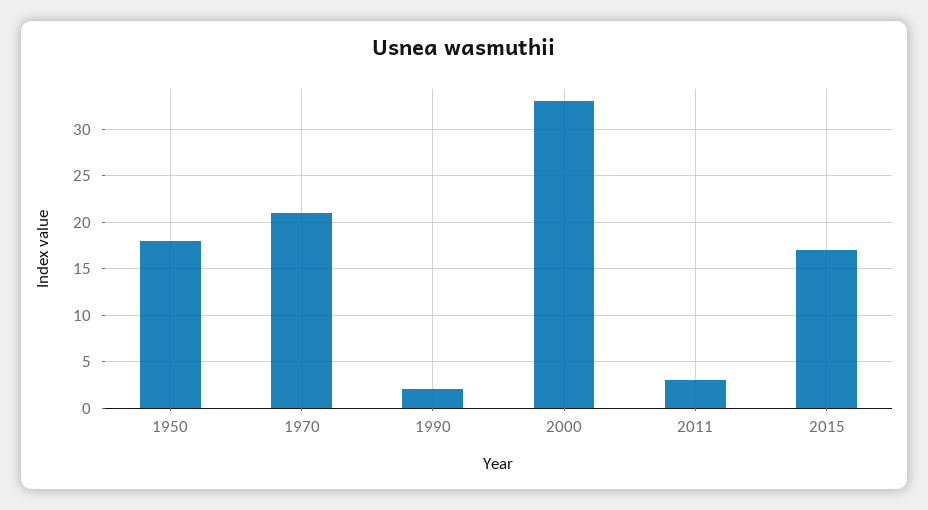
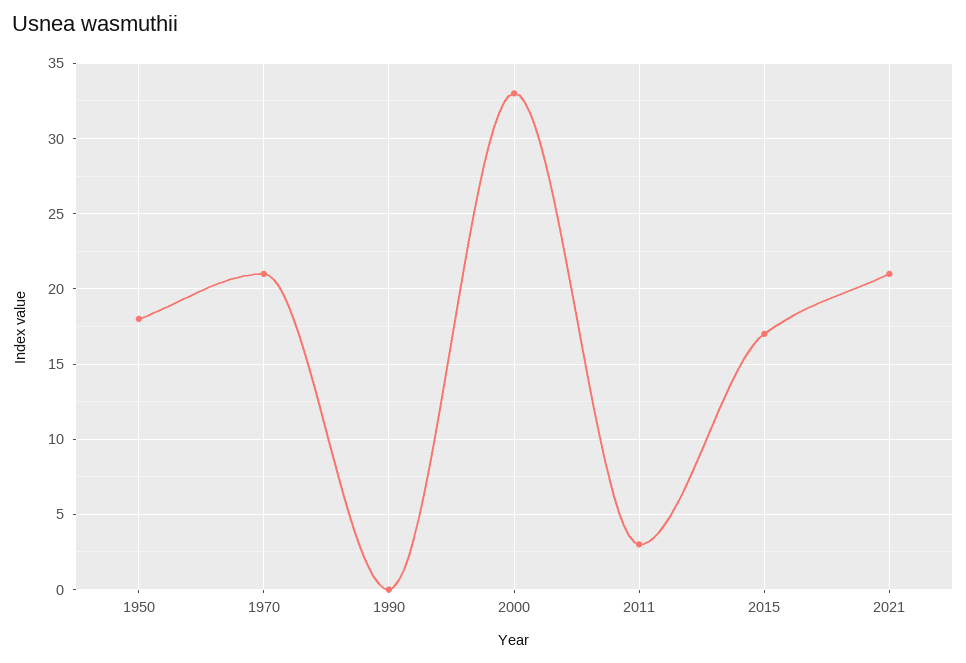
1990: 2 -> 0
2021: none -> 21

